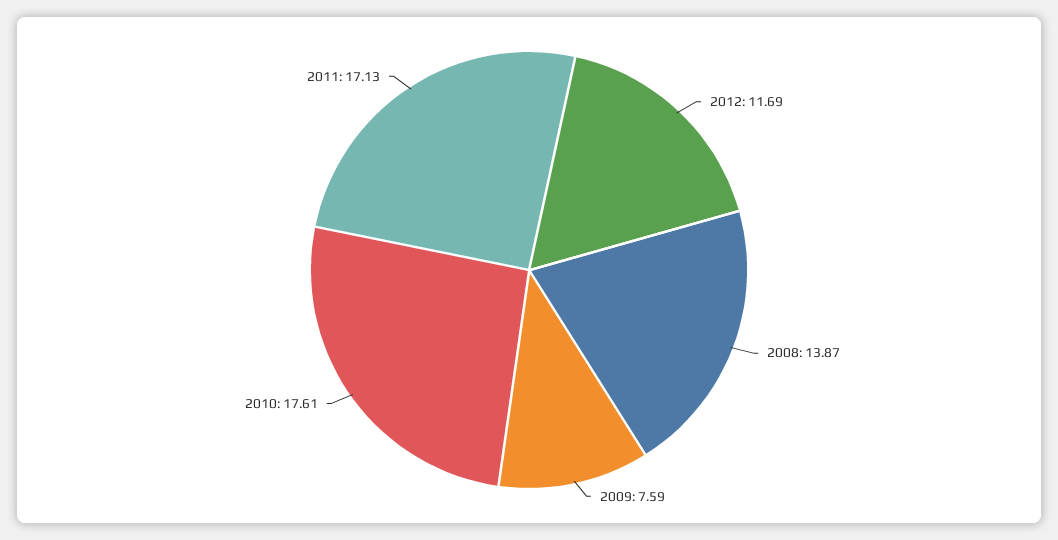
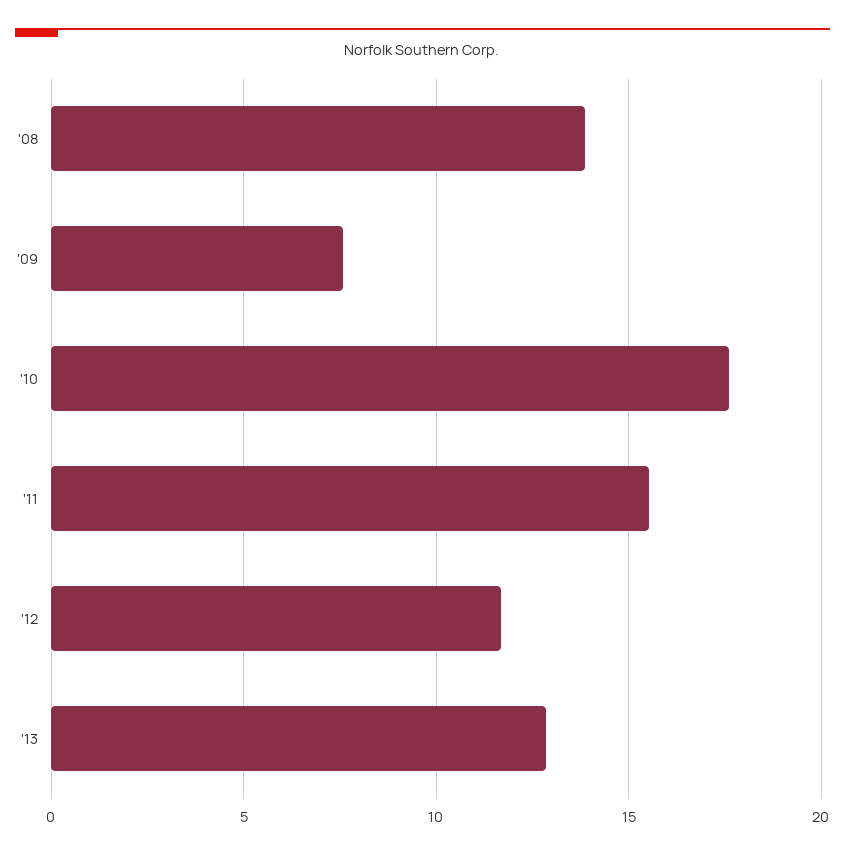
2011: 17.13 -> 15.5
'13: none -> 13

